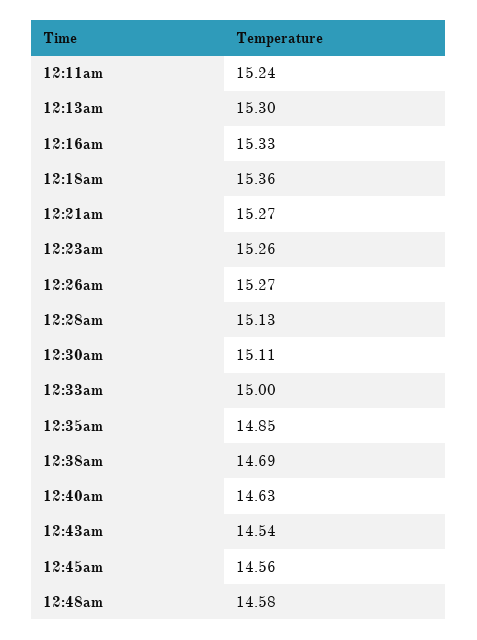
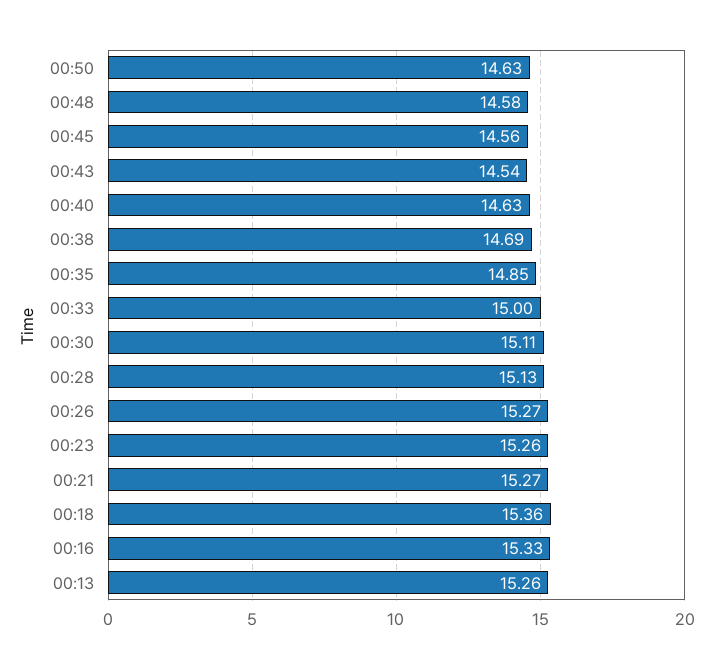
12:11am: 15.24 -> none
12:13am: 15.3 -> 15.26
00:50: none -> 14.63

